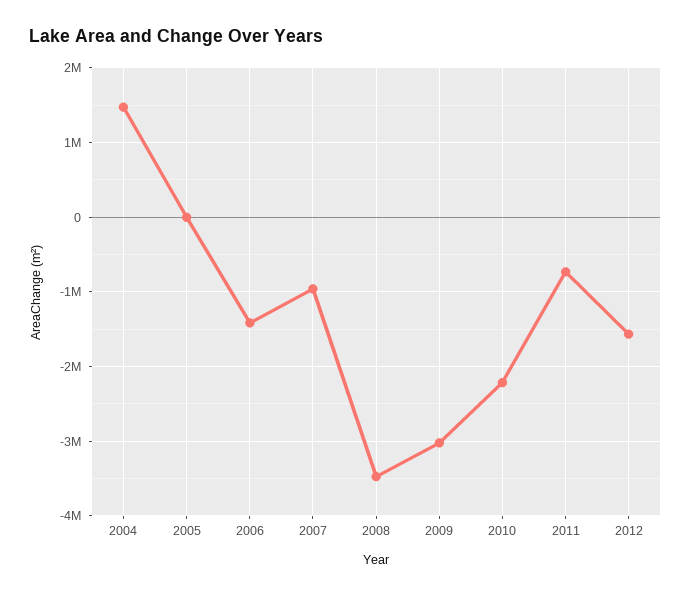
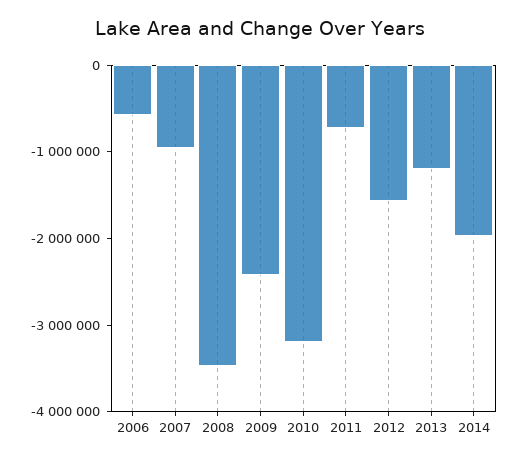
2004: 1500000 -> none
2005: 0 -> none
2006: -1400000 -> -600000
2009: -3000000 -> -2400000
2010: -2200000 -> -3200000
2013: none -> -1200000
2014: none -> -2000000

